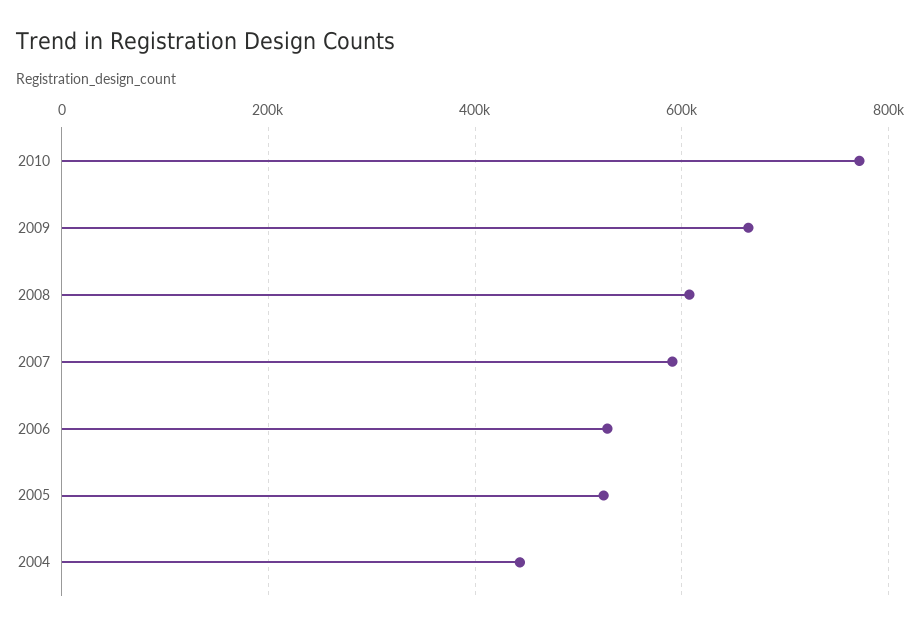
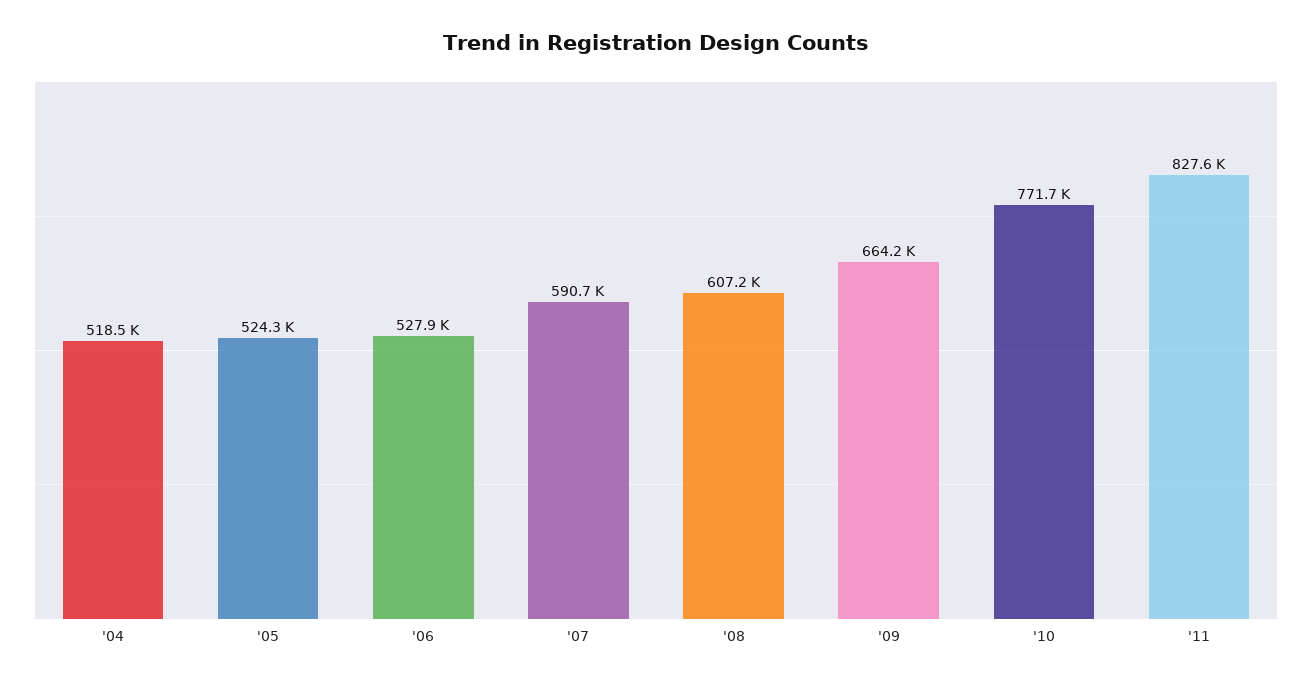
2004: 440000 -> 518500
'11: none -> 827600

